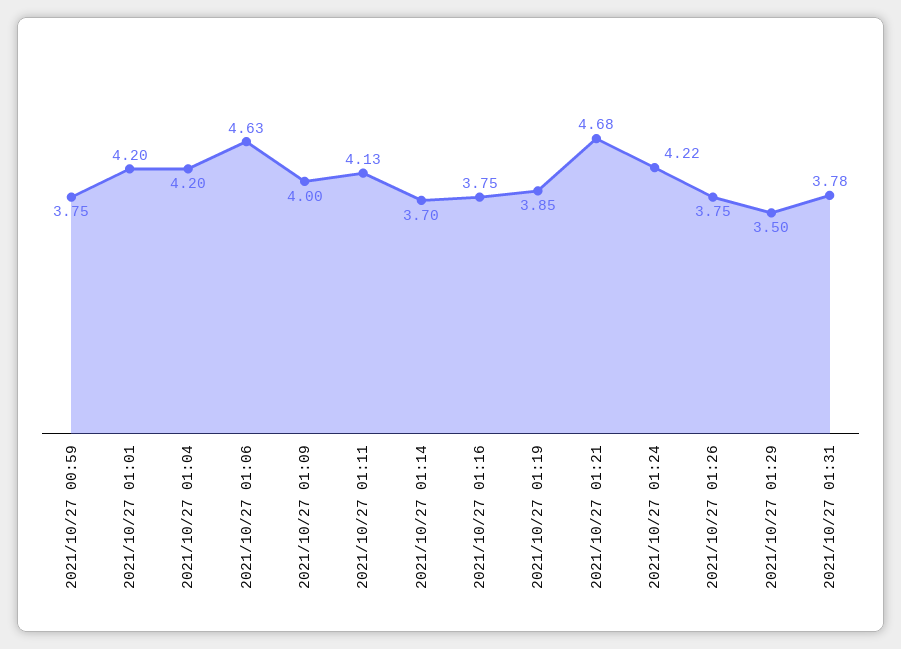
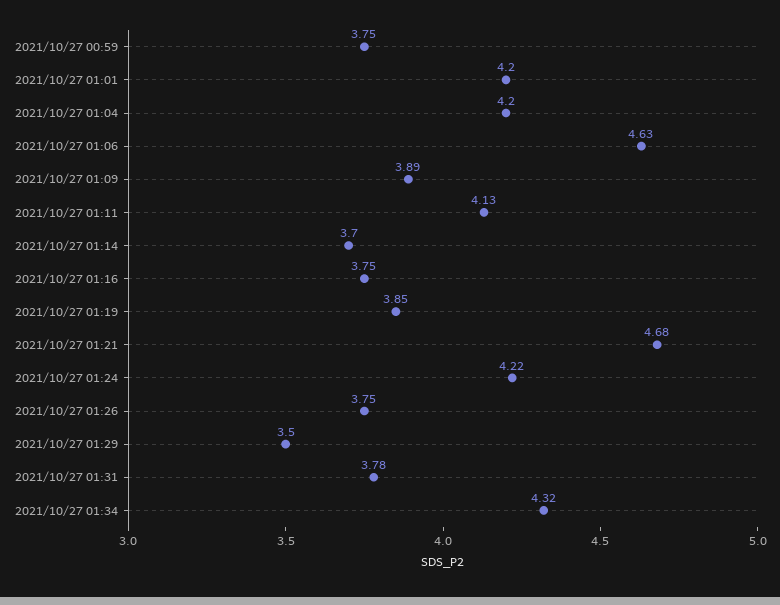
2021/10/27 01:09: 4 -> 3.89
2021/10/27 01:34: none -> 4.32

